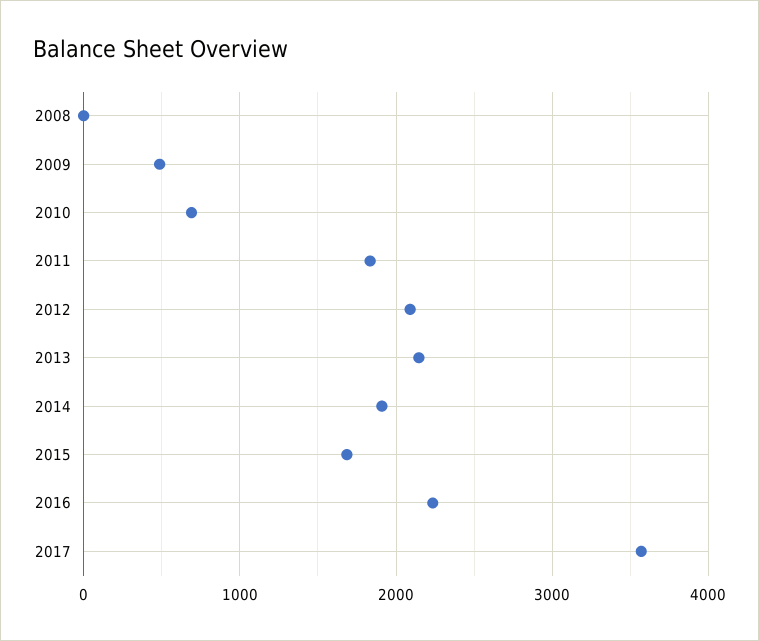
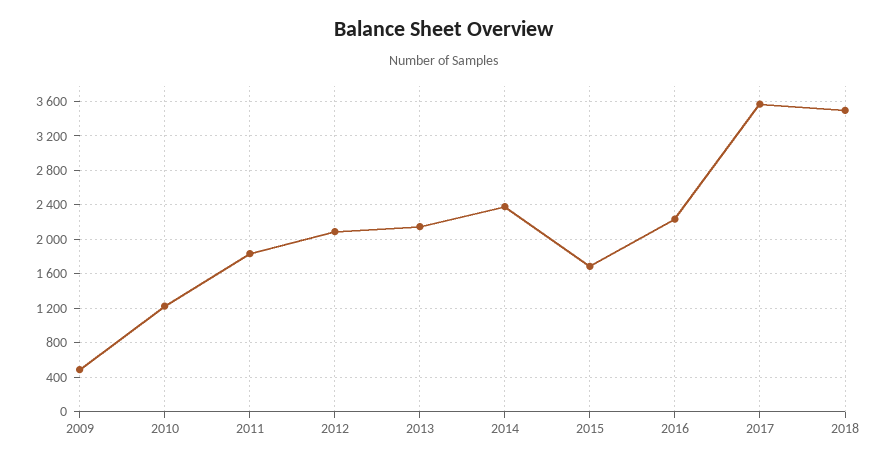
2008: 0 -> none
2010: 700 -> 1200
2014: 1900 -> 2400
2018: none -> 3500

